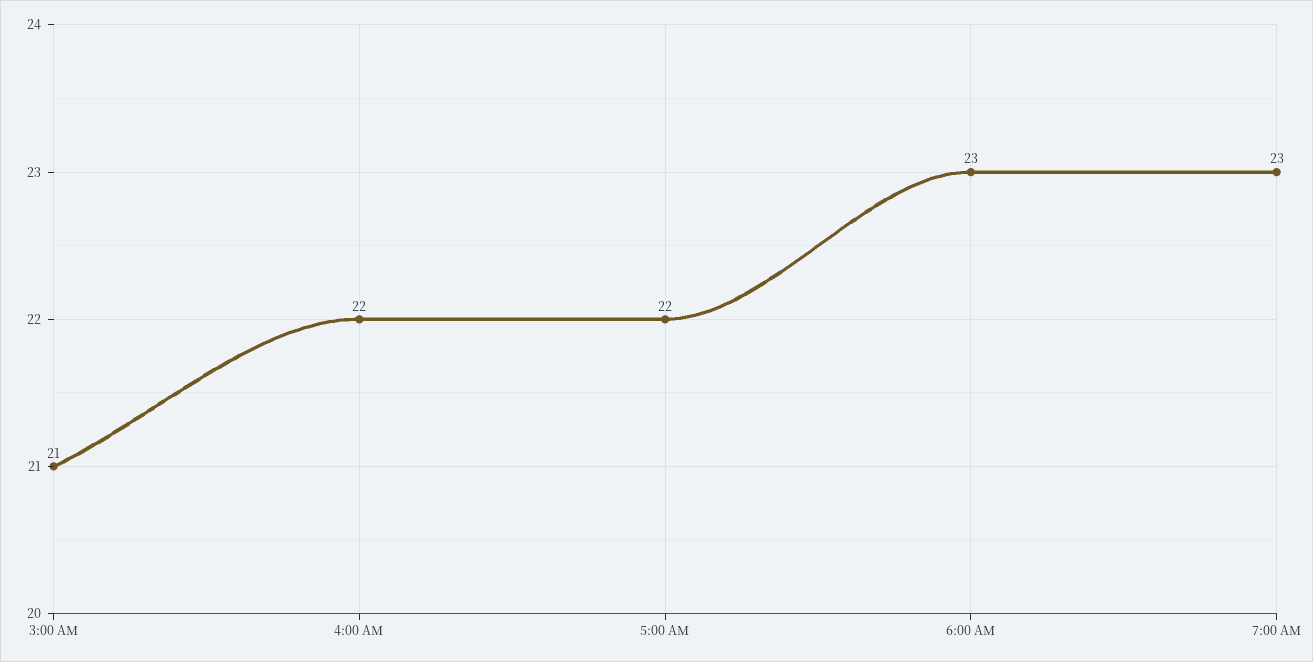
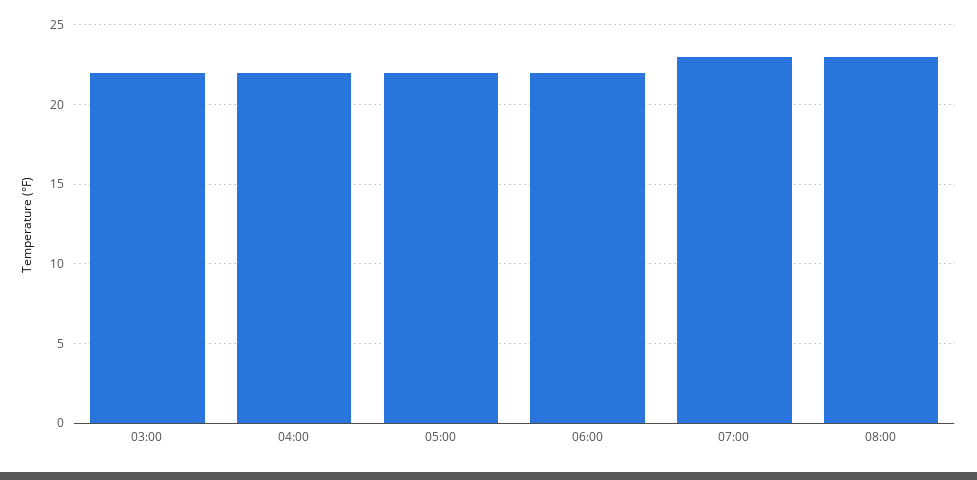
3:00 AM: 21 -> 22
6:00 AM: 23 -> 22
08:00: none -> 23

